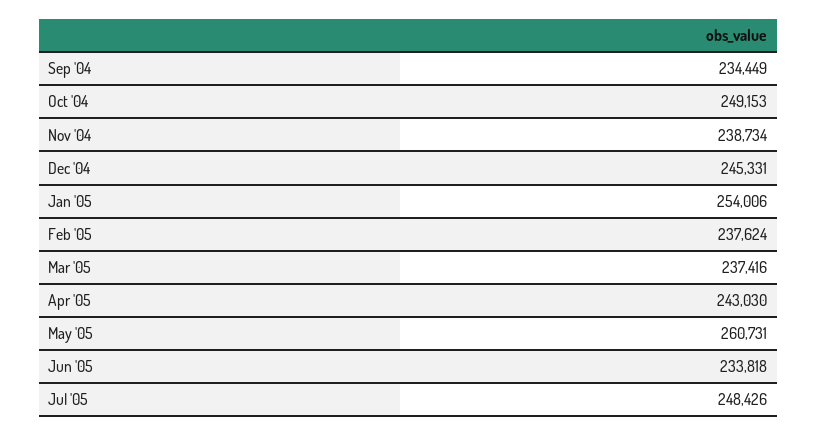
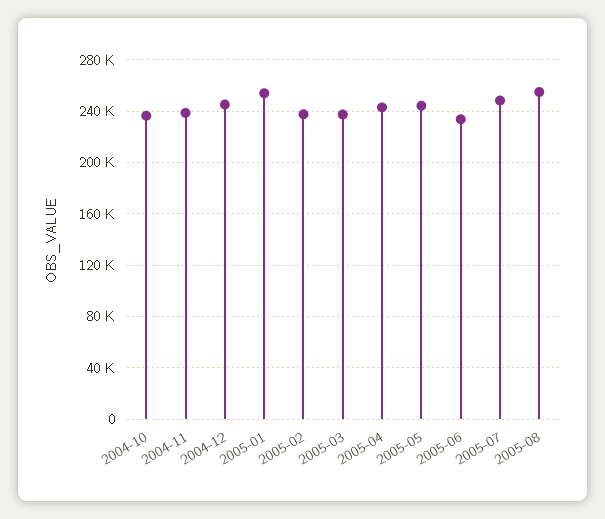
Sep '04: 234449 -> none
Oct '04: 249153 -> 235000
May '05: 260731 -> 245000
2005-08: none -> 255000

